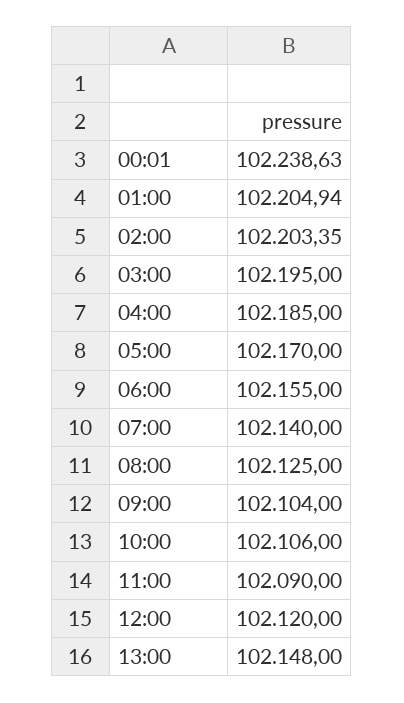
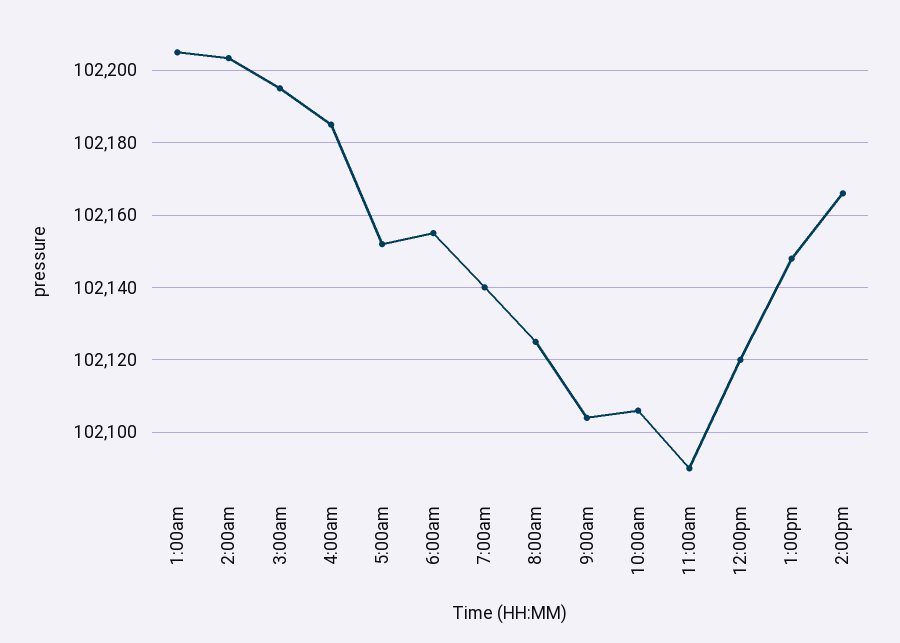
00:01: 102238.63 -> none
05:00: 102170 -> 102152
2:00pm: none -> 102166

